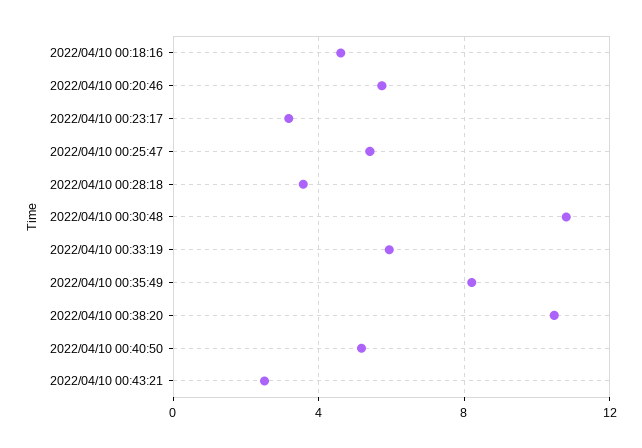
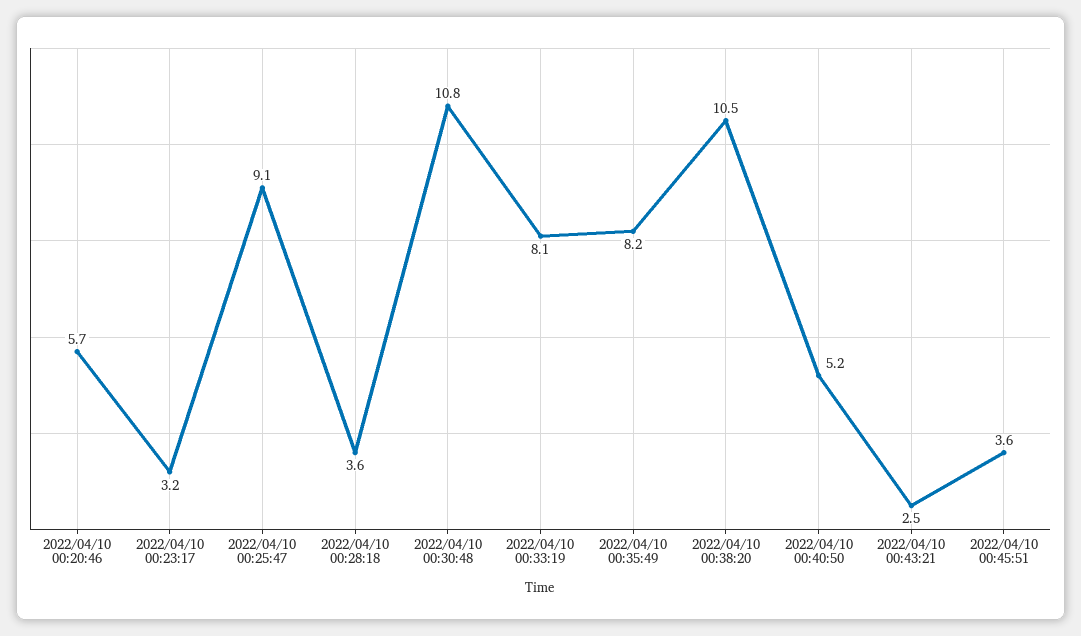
2022/04/10 00:18:16: 4.5 -> none
2022/04/10 00:25:47: 5.5 -> 9.1
2022/04/10 00:33:19: 6 -> 8.1
2022/04/10 00:45:51: none -> 3.6

